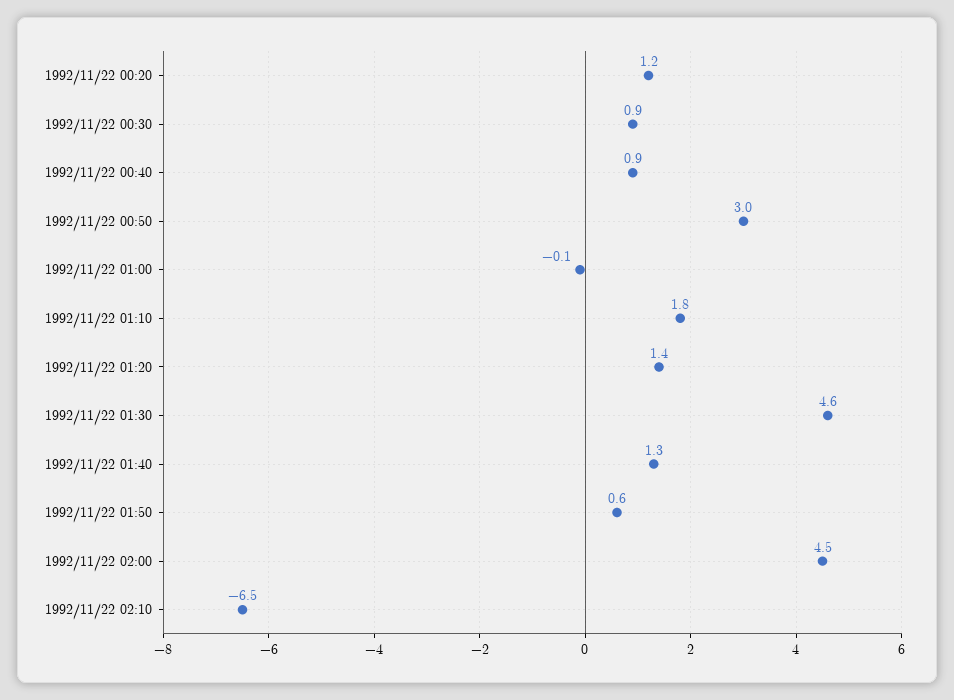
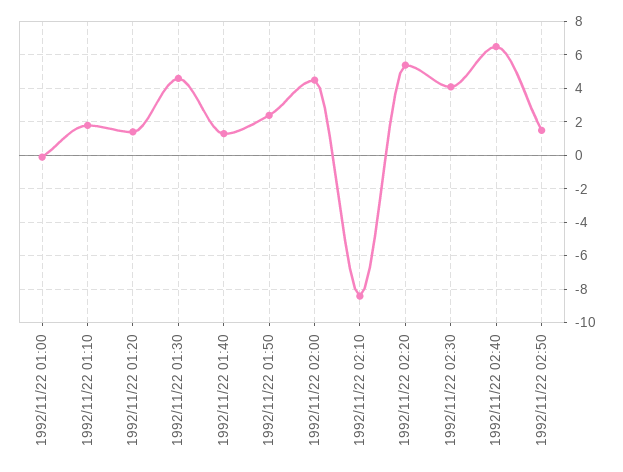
1992/11/22 00:20: 1.2 -> none
1992/11/22 00:30: 0.9 -> none
1992/11/22 00:40: 0.9 -> none
1992/11/22 00:50: 3 -> none
1992/11/22 01:50: 0.6 -> 2.5
1992/11/22 02:10: -6.5 -> -8.5
1992/11/22 02:20: none -> 5.5
1992/11/22 02:30: none -> 4
1992/11/22 02:40: none -> 6.5
1992/11/22 02:50: none -> 1.5

